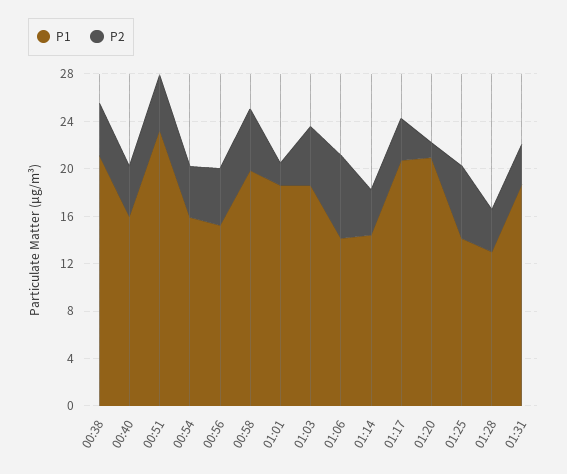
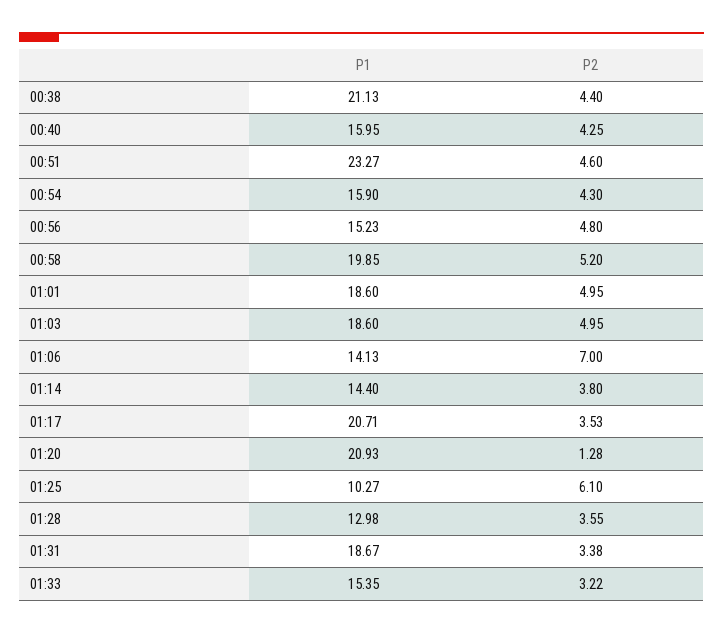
P2, 01:01: 2 -> 4.95
P1, 01:25: 14 -> 10.27
P1, 01:33: none -> 15.35
P2, 01:33: none -> 3.22

